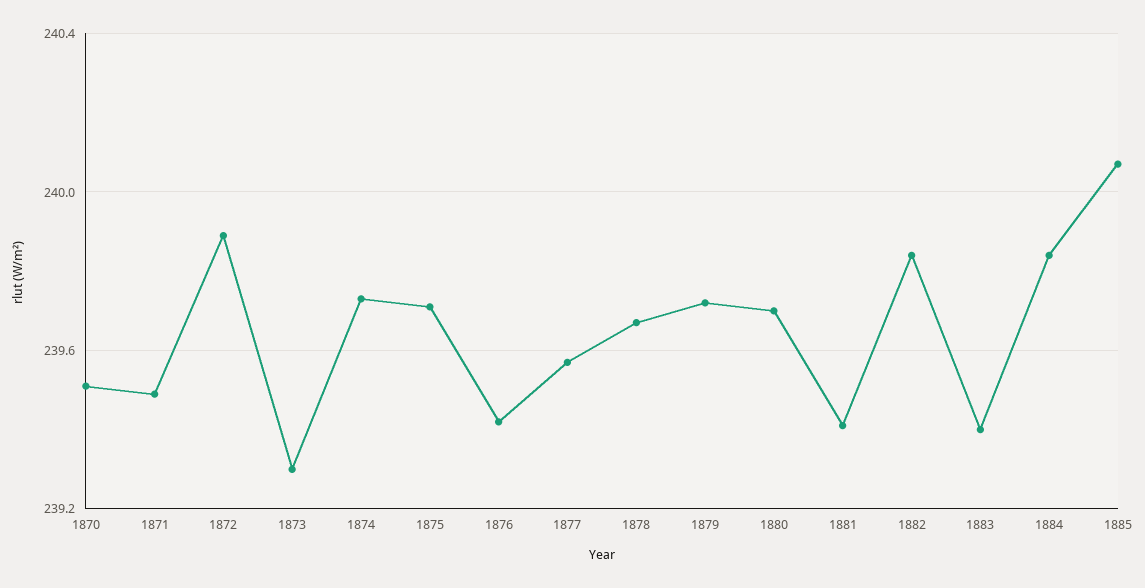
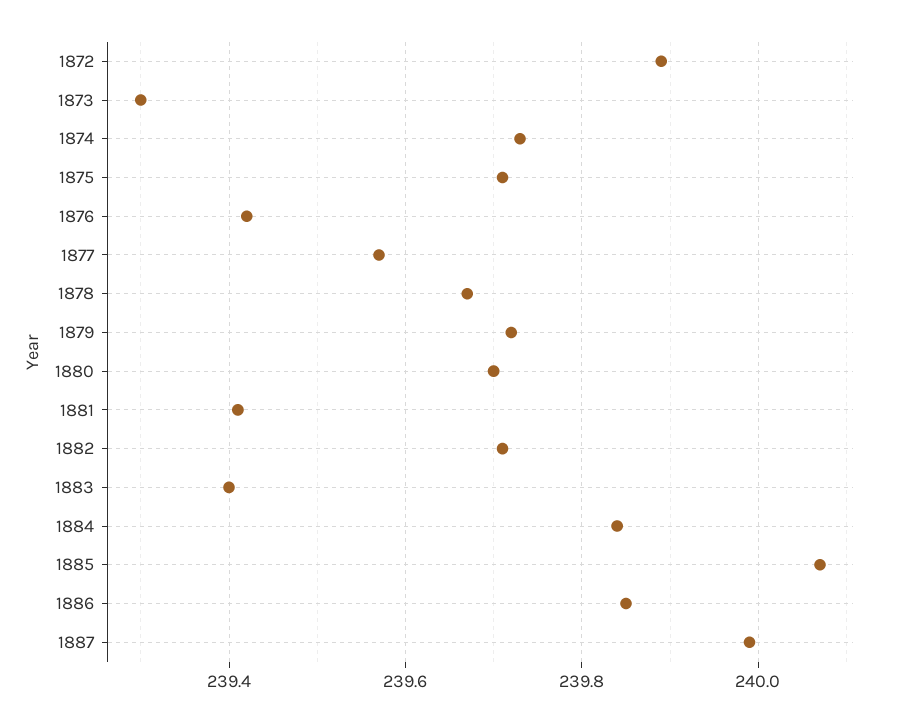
1870: 239.5 -> none
1871: 239.5 -> none
1882: 239.85 -> 239.7
1886: none -> 239.85
1887: none -> 240

